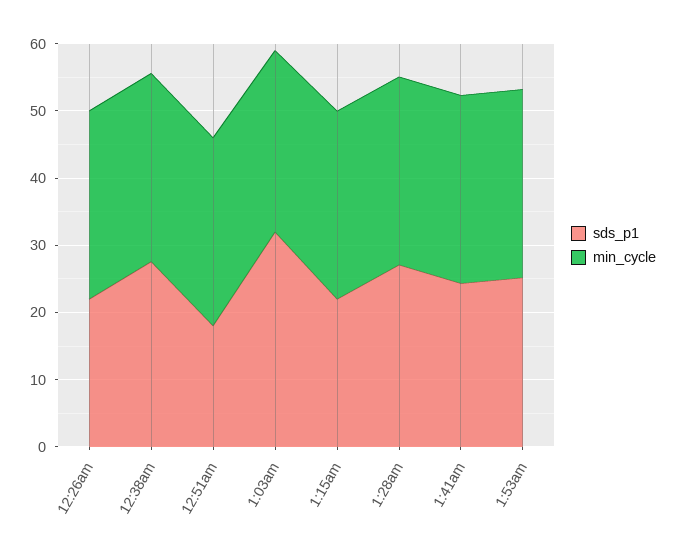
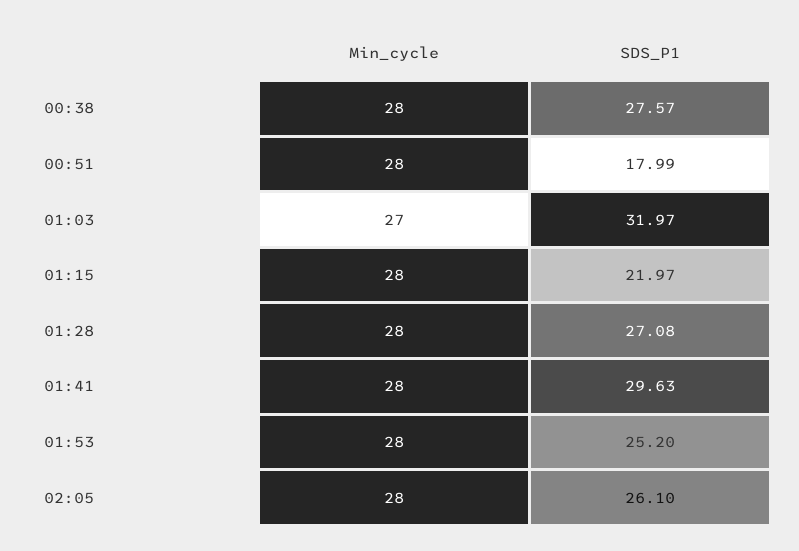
sds_p1, 12:26am: 22 -> none
min_cycle, 12:26am: 28 -> none
sds_p1, 1:41am: 24 -> 29.63
min_cycle, 02:05: none -> 28
sds_p1, 02:05: none -> 26.1

